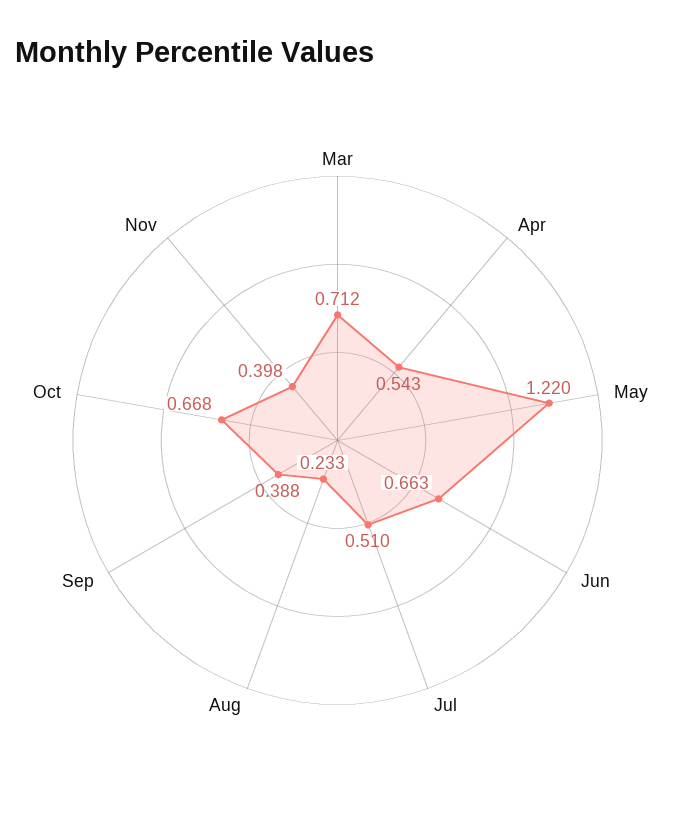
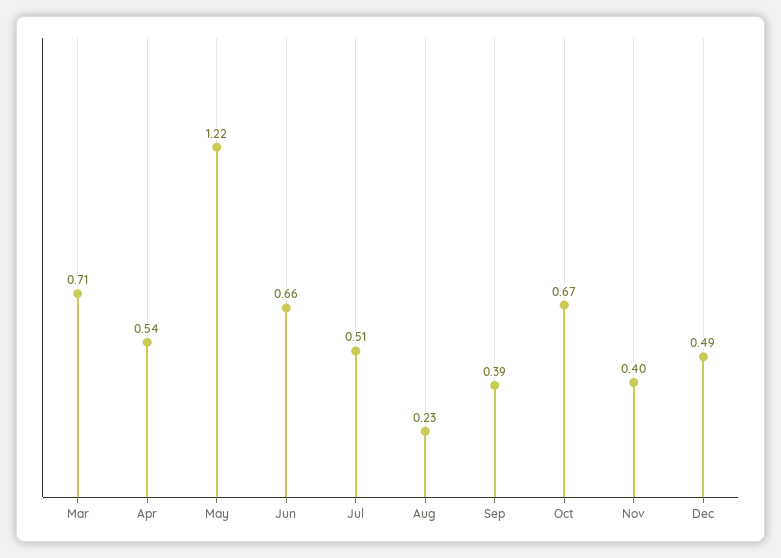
Dec: none -> 0.49

